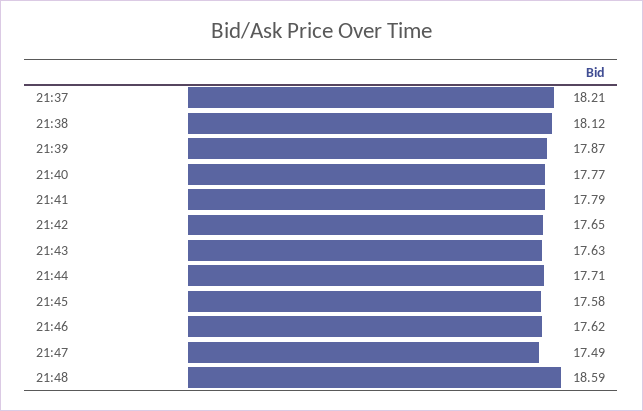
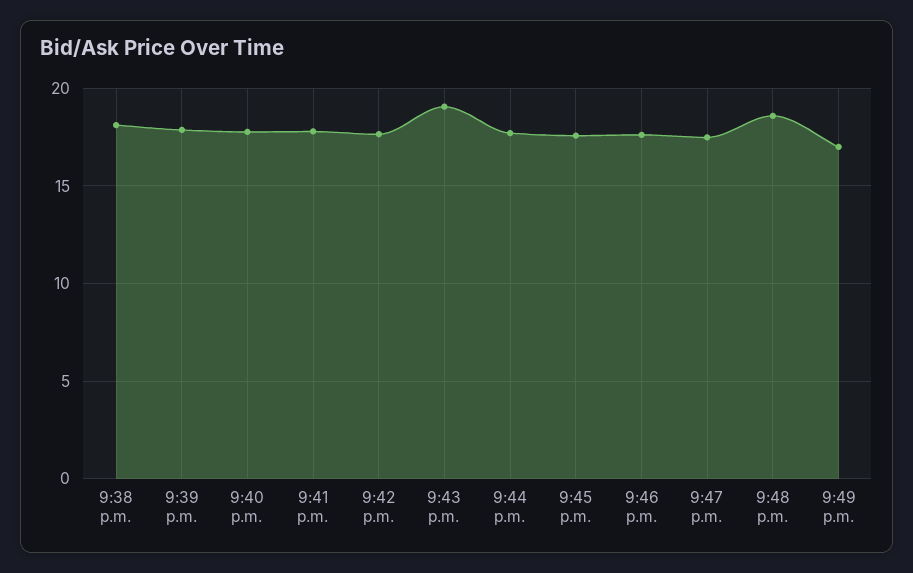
21:37: 18.21 -> none
21:43: 17.63 -> 19
9:49 p.m.: none -> 17

